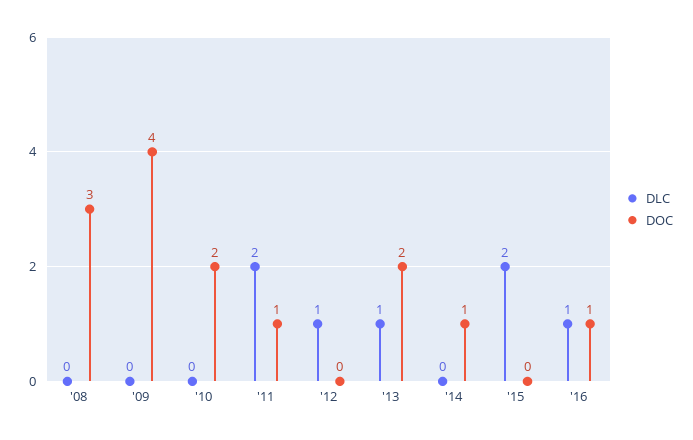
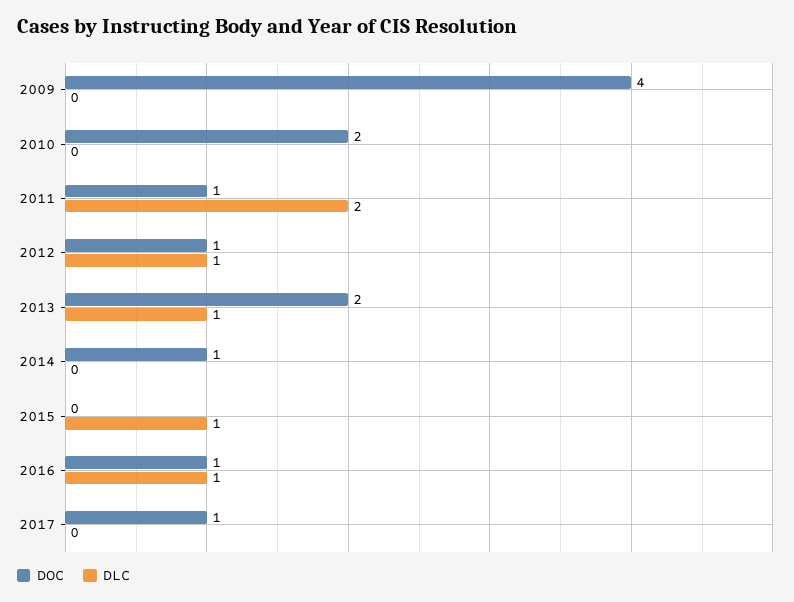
DLC, '08: 0 -> none
DOC, '08: 3 -> none
DOC, '12: 0 -> 1
DLC, '15: 2 -> 1
DOC, 2017: none -> 1
DLC, 2017: none -> 0

